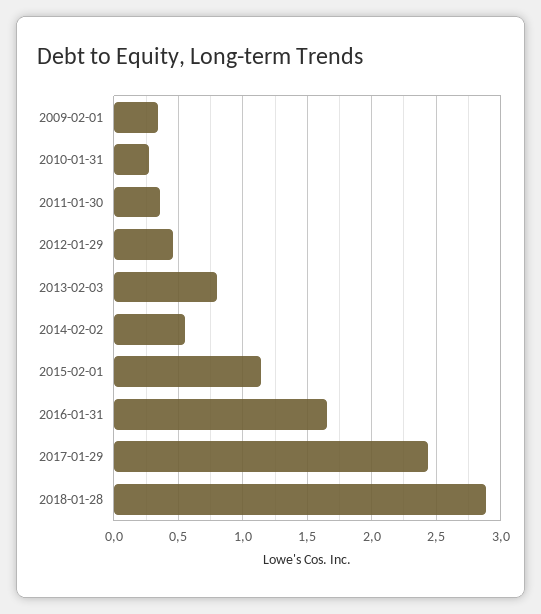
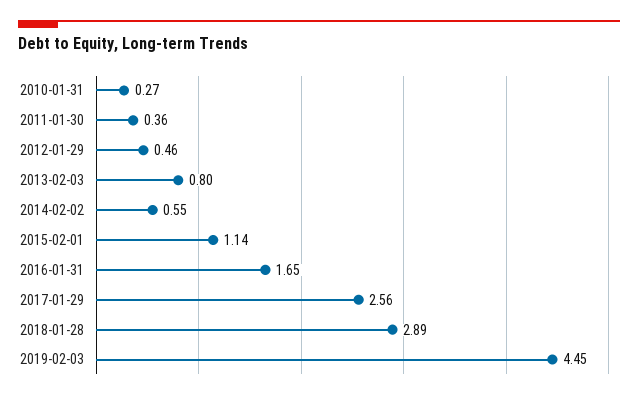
2009-02-01: 0.35 -> none
2017-01-29: 2.45 -> 2.56
2019-02-03: none -> 4.45

